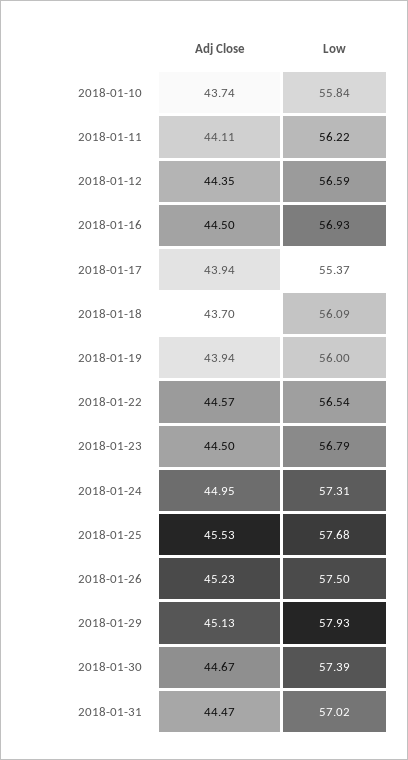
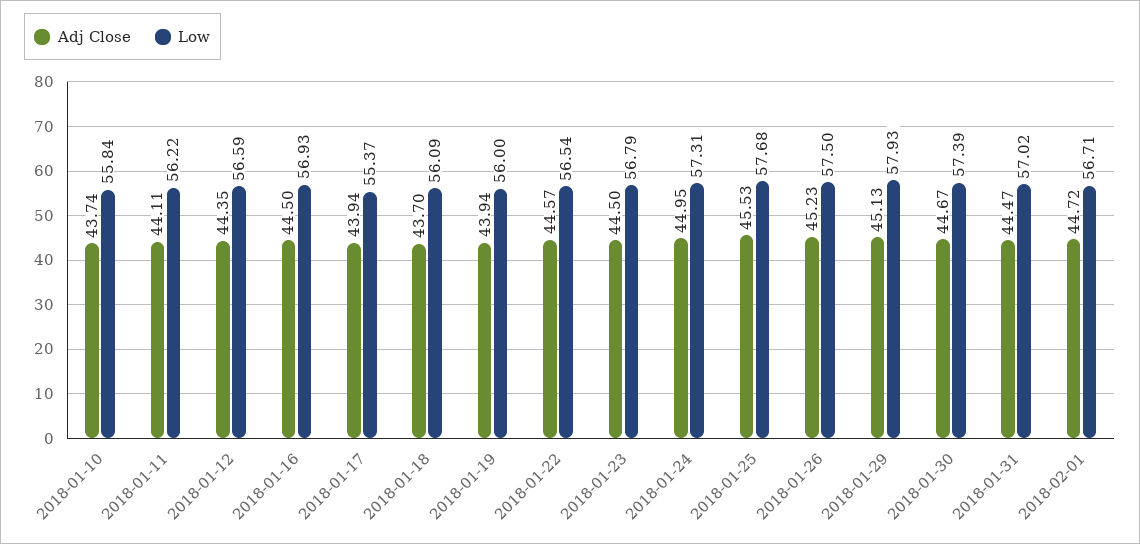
Adj Close, 2018-02-01: none -> 44.72
Low, 2018-02-01: none -> 56.71

